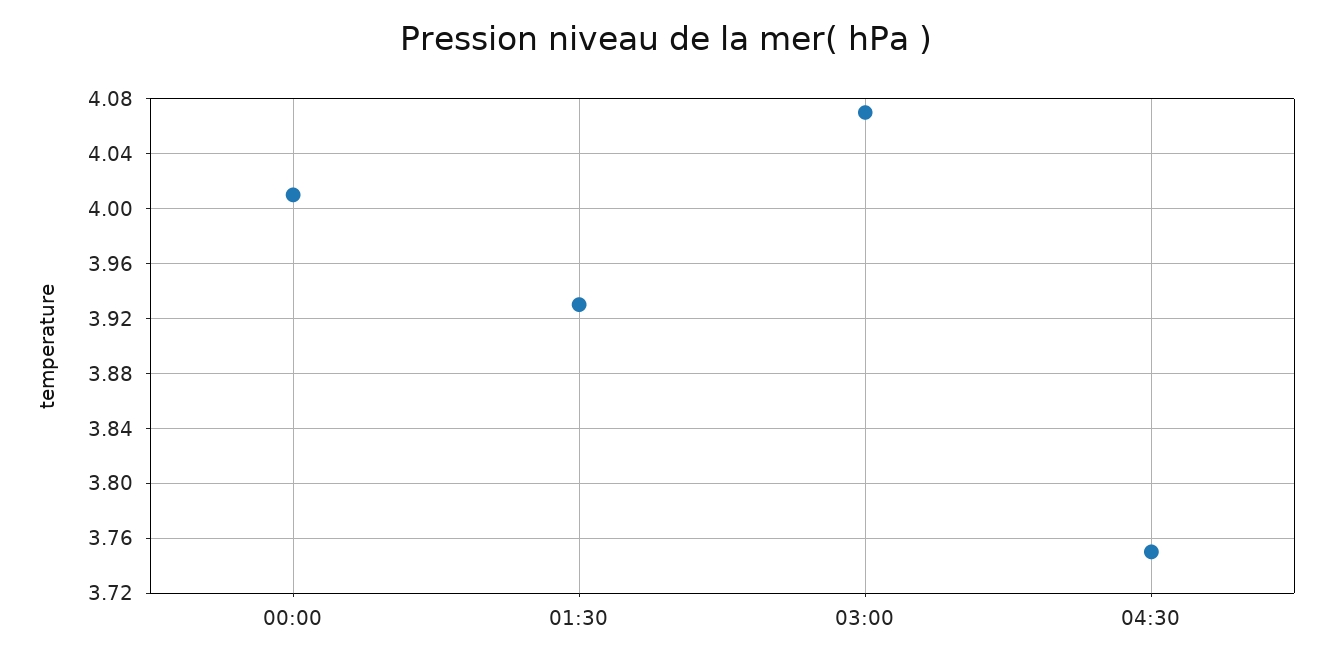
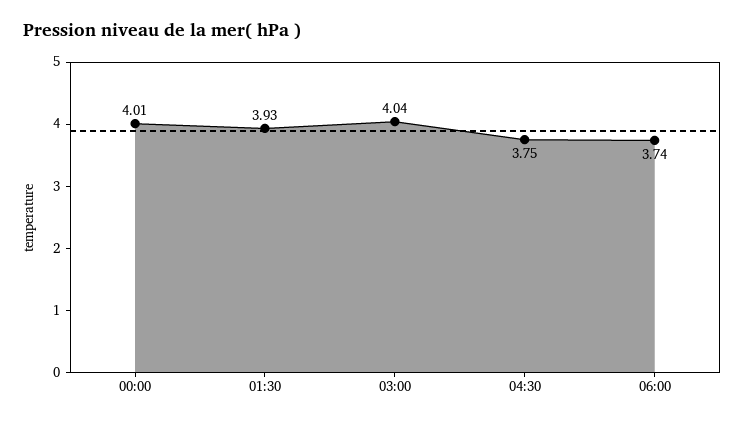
03:00: 4.07 -> 4.04
06:00: none -> 3.74

